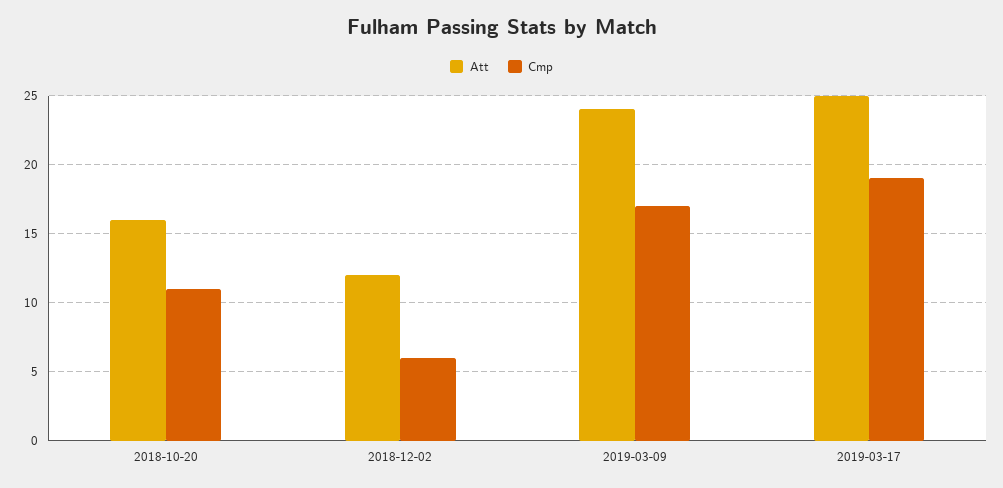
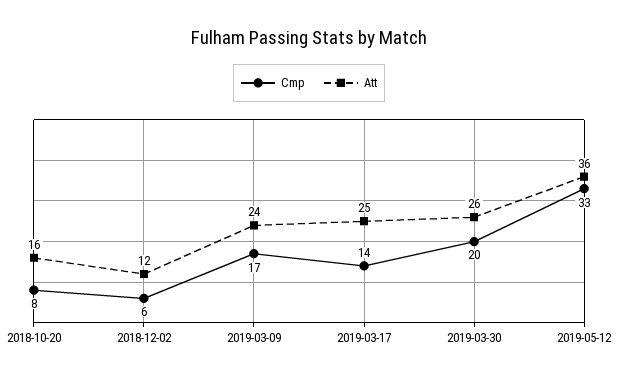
Cmp, 2018-10-20: 11 -> 8
Cmp, 2019-03-17: 19 -> 14
Cmp, 2019-03-30: none -> 20
Att, 2019-03-30: none -> 26
Cmp, 2019-05-12: none -> 33
Att, 2019-05-12: none -> 36

